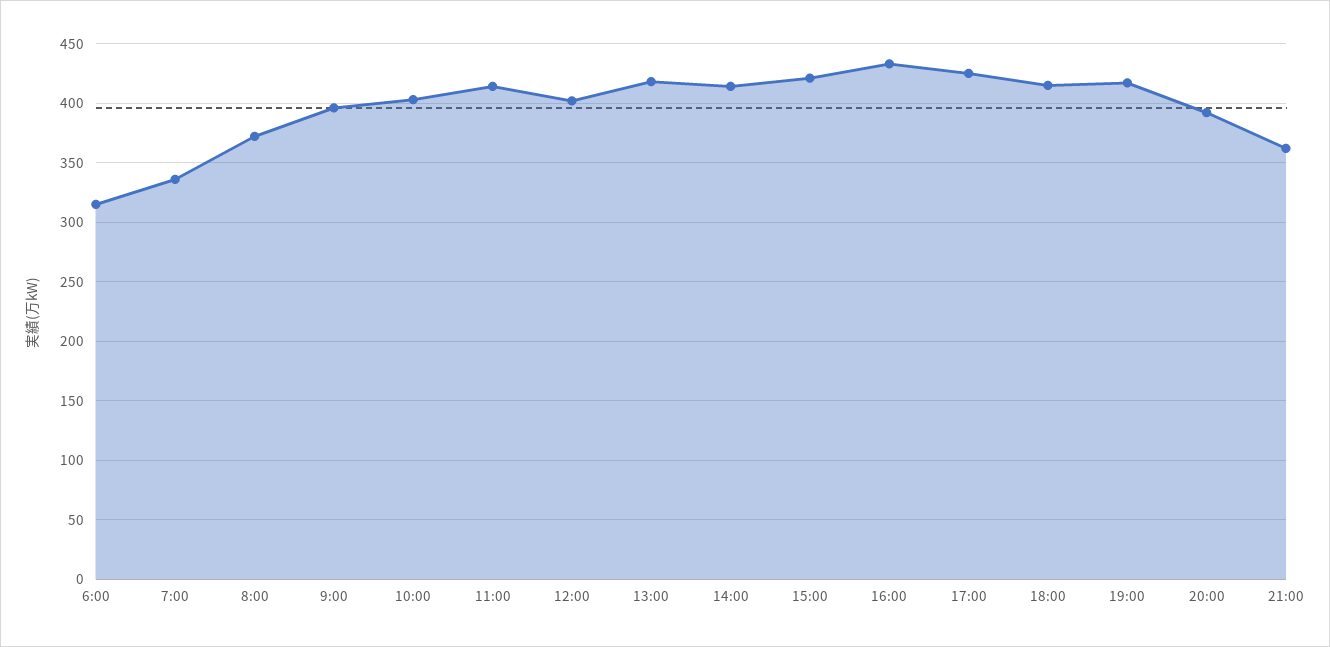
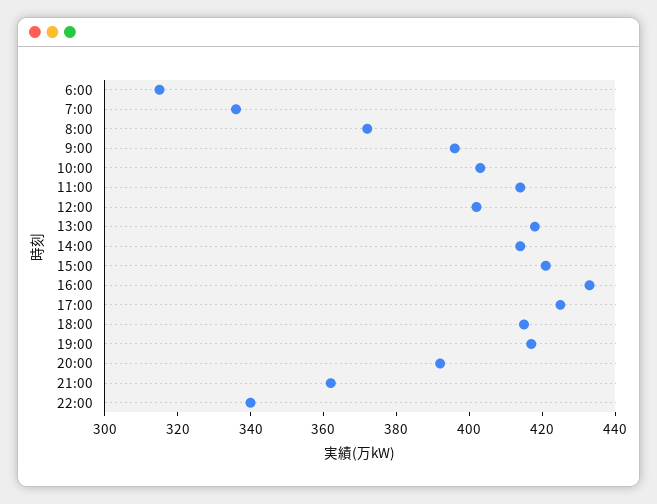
22:00: none -> 340

